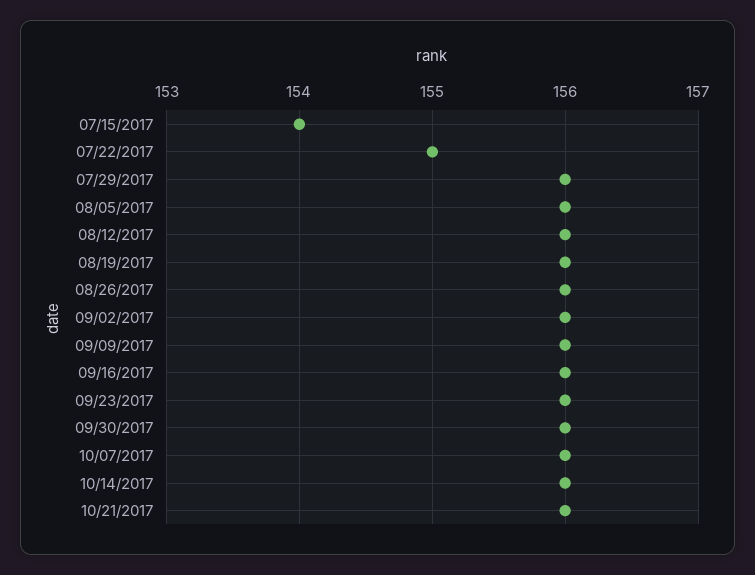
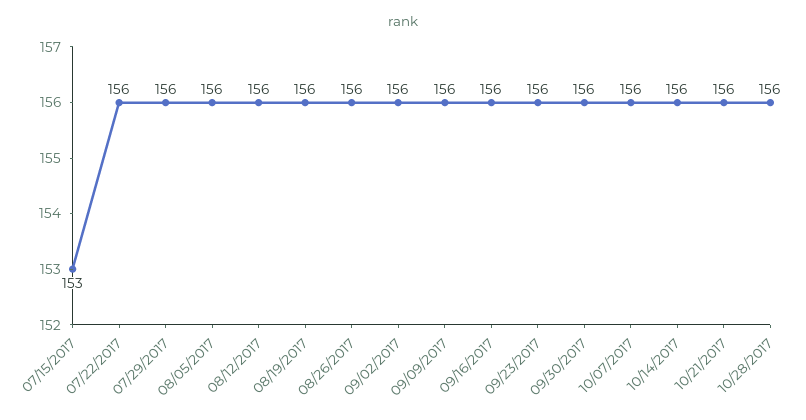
07/15/2017: 154 -> 153
07/22/2017: 155 -> 156
10/28/2017: none -> 156

